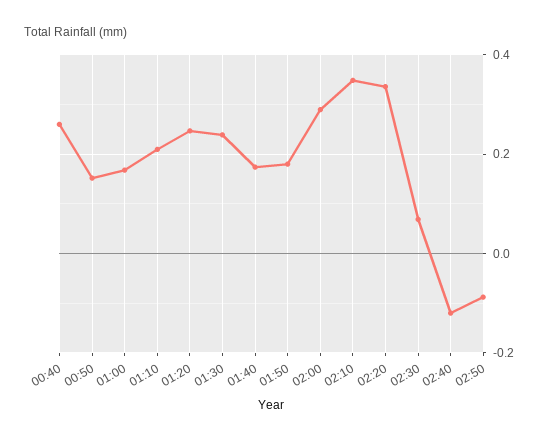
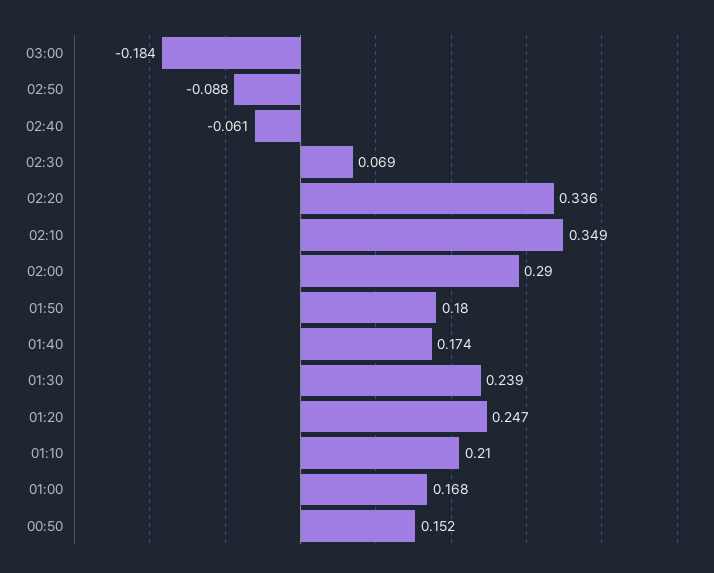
00:40: 0.26 -> none
02:40: -0.12 -> -0.061
03:00: none -> -0.184

